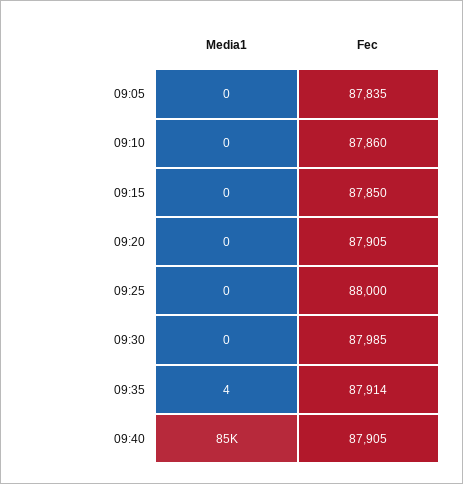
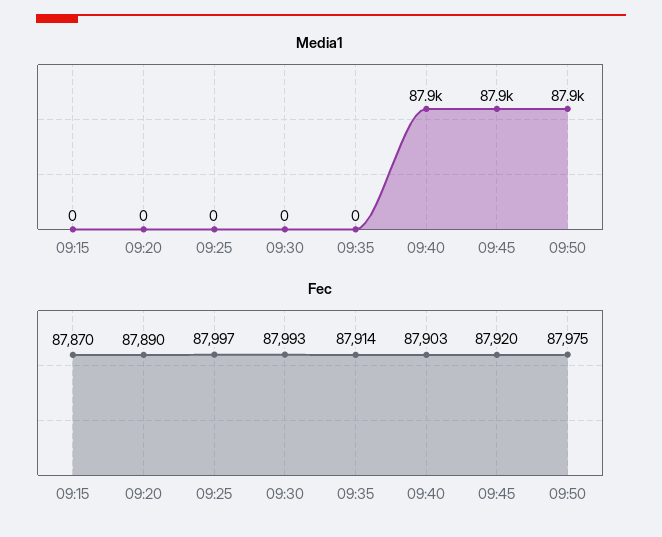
Media1, 09:05: 0 -> none
Fec, 09:05: 87835 -> none
Media1, 09:10: 0 -> none
Fec, 09:10: 87860 -> none
Fec, 09:15: 87850 -> 87870
Fec, 09:20: 87905 -> 87890
Fec, 09:25: 88000 -> 87997
Fec, 09:30: 87985 -> 87993
Media1, 09:35: 4 -> 0
Media1, 09:40: 85000 -> 87900
Fec, 09:40: 87905 -> 87903
Media1, 09:45: none -> 87900
Media1, 09:50: none -> 87900
Fec, 09:45: none -> 87920
Fec, 09:50: none -> 87975

